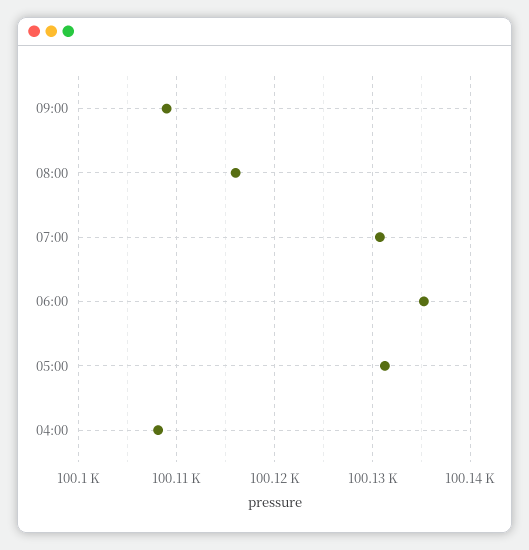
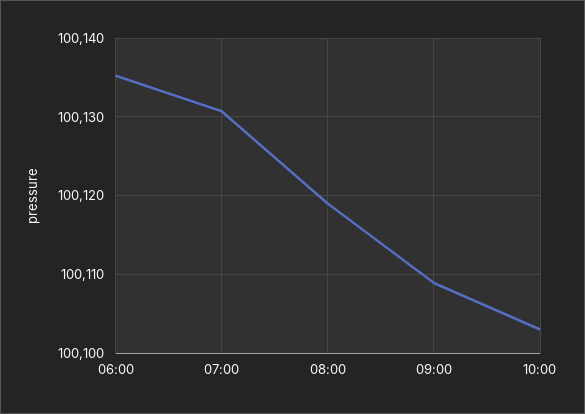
08:00: 100116 -> 100119
05:00: 100131 -> none
04:00: 100108 -> none
10:00: none -> 100103

